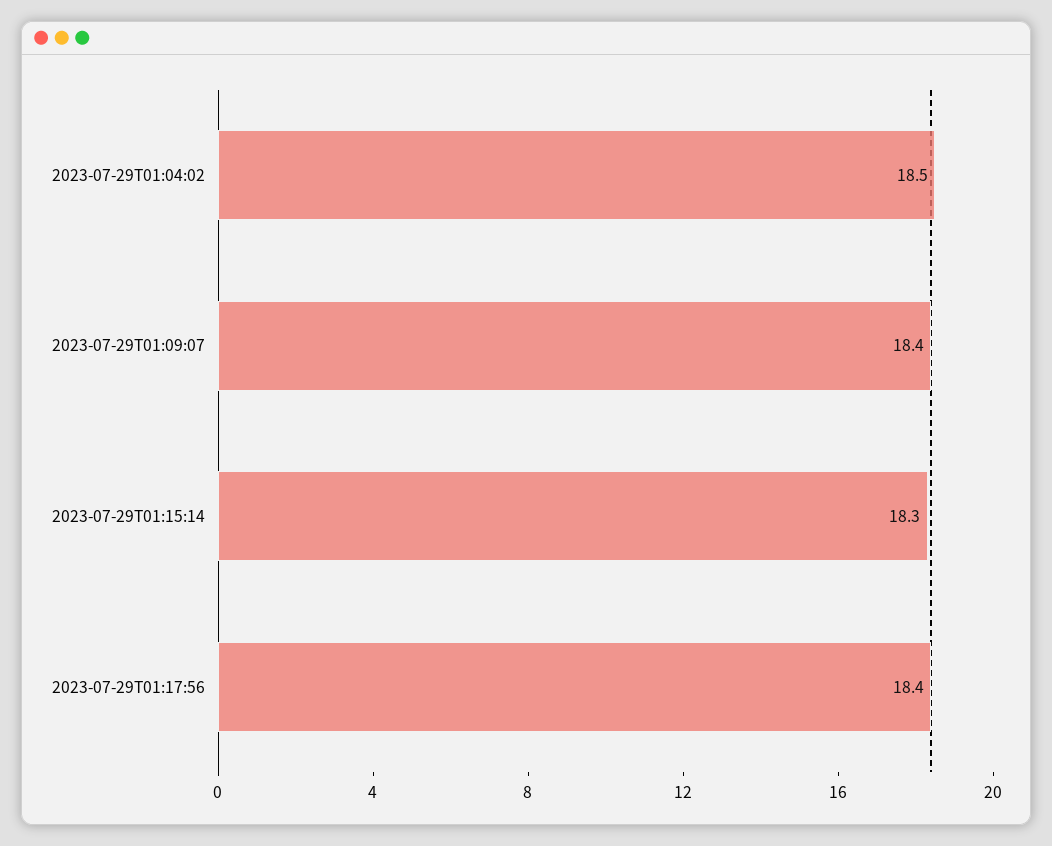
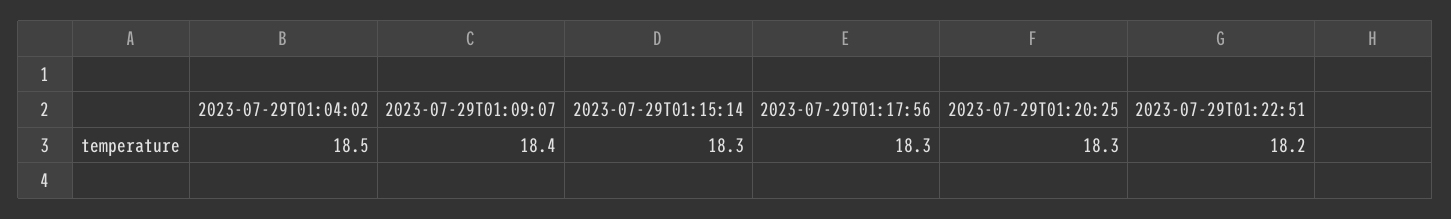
2023-07-29T01:17:56: 18.4 -> 18.3
2023-07-29T01:20:25: none -> 18.3
2023-07-29T01:22:51: none -> 18.2

